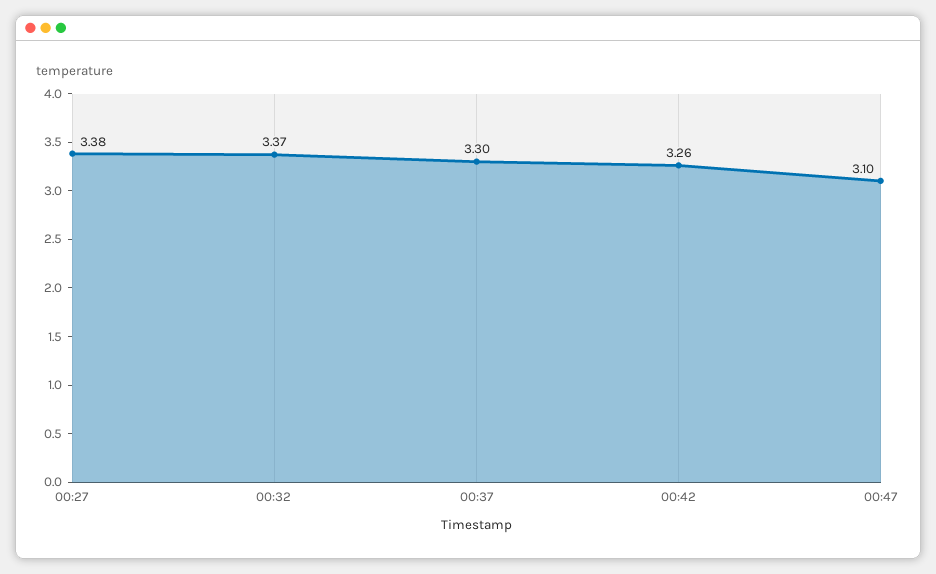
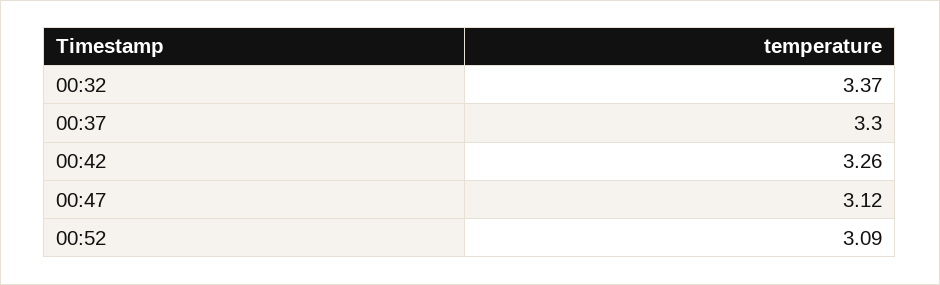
00:27: 3.38 -> none
00:47: 3.1 -> 3.12
00:52: none -> 3.09

